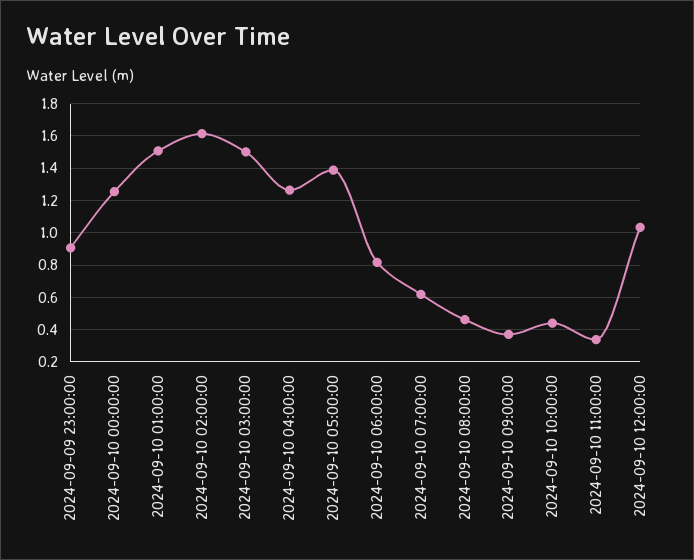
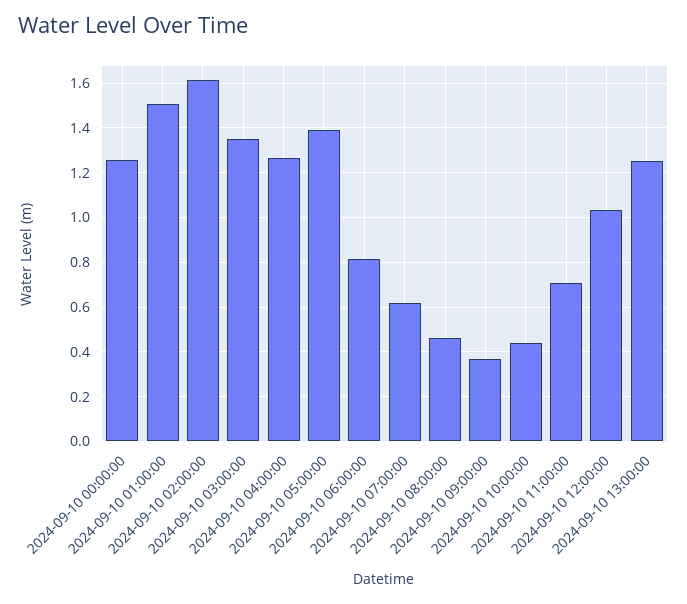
2024-09-09 23:00:00: 0.9 -> none
2024-09-10 03:00:00: 1.5 -> 1.35
2024-09-10 11:00:00: 0.35 -> 0.7
2024-09-10 13:00:00: none -> 1.25

